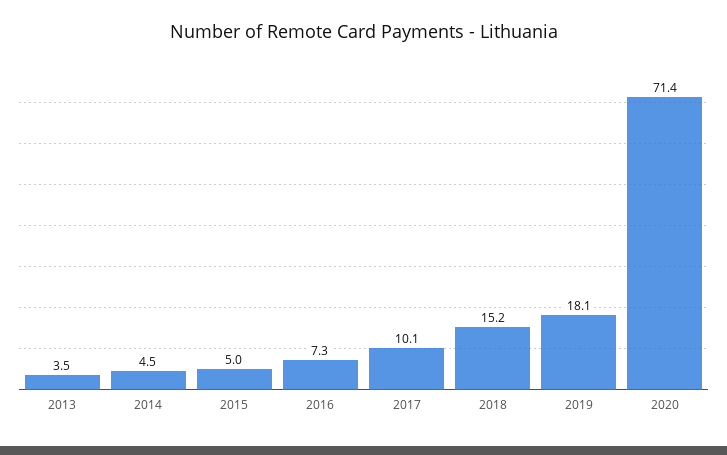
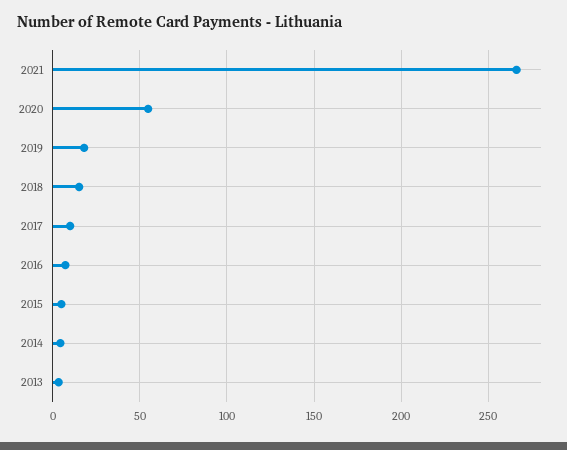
2020: 71.4 -> 55
2021: none -> 265

